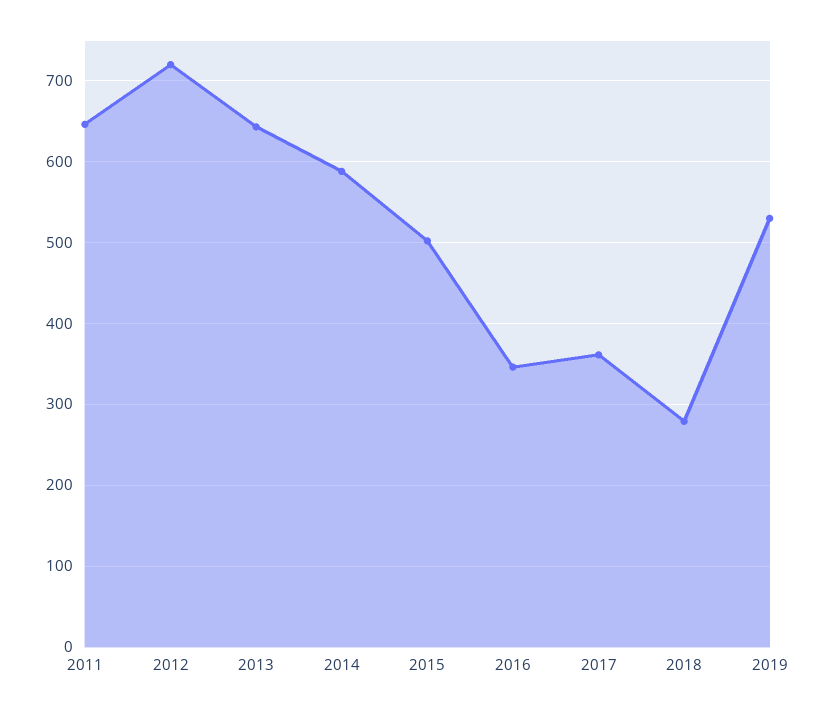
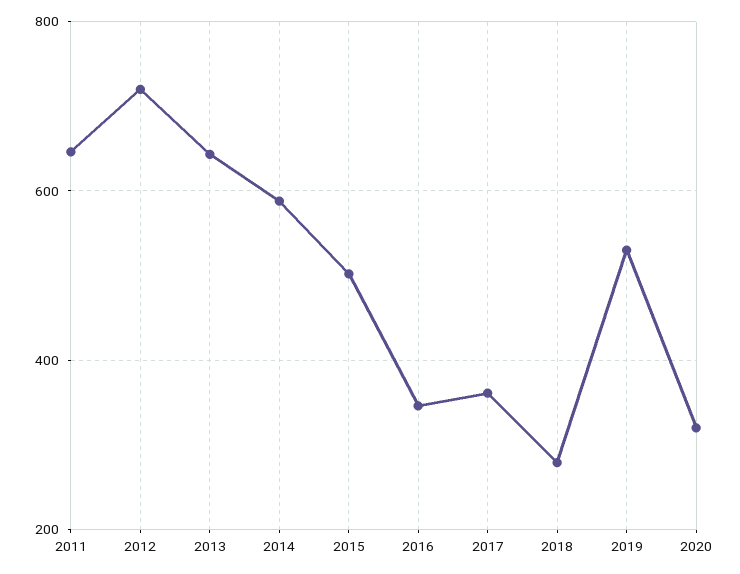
2020: none -> 320

